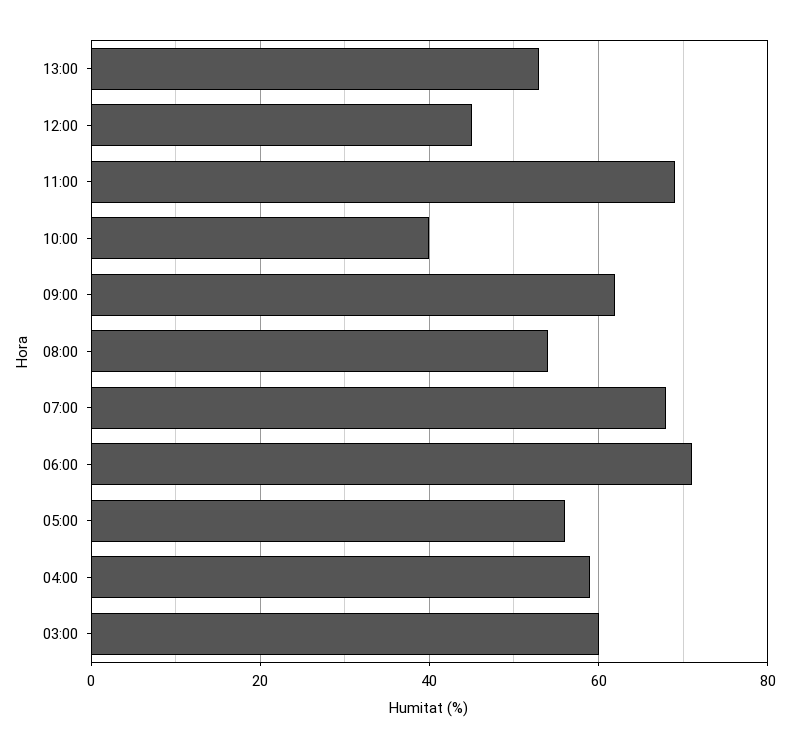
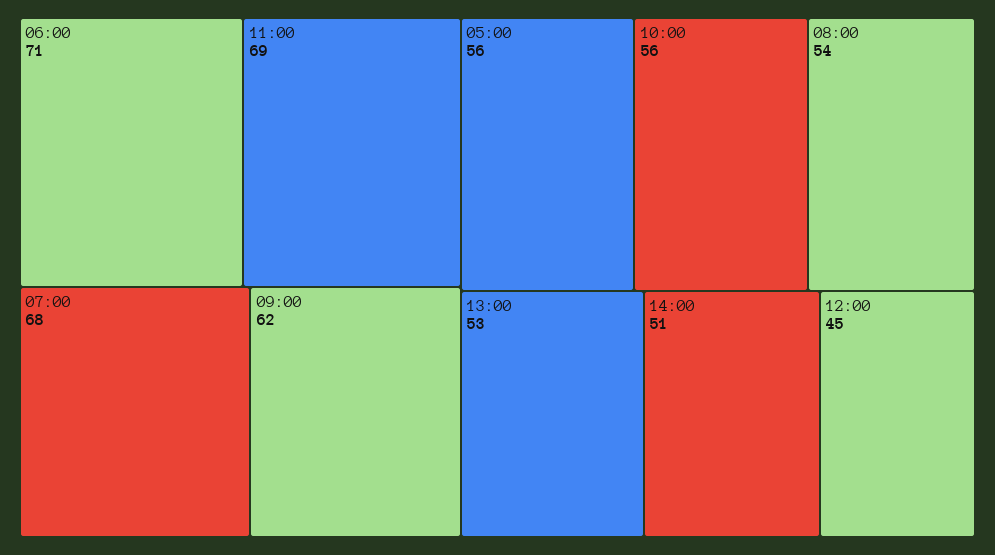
10:00: 40 -> 56
04:00: 60 -> none
03:00: 60 -> none
14:00: none -> 51

